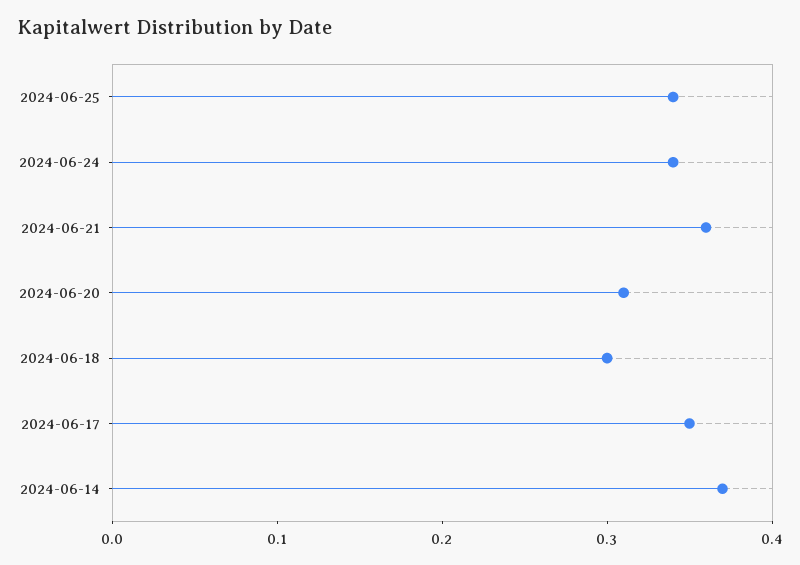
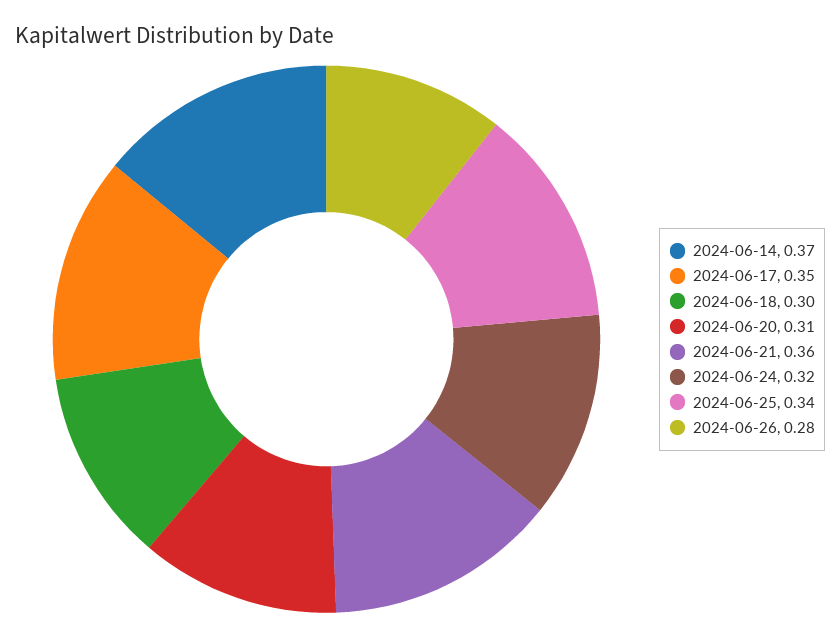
2024-06-24: 0.34 -> 0.32
2024-06-26: none -> 0.28

